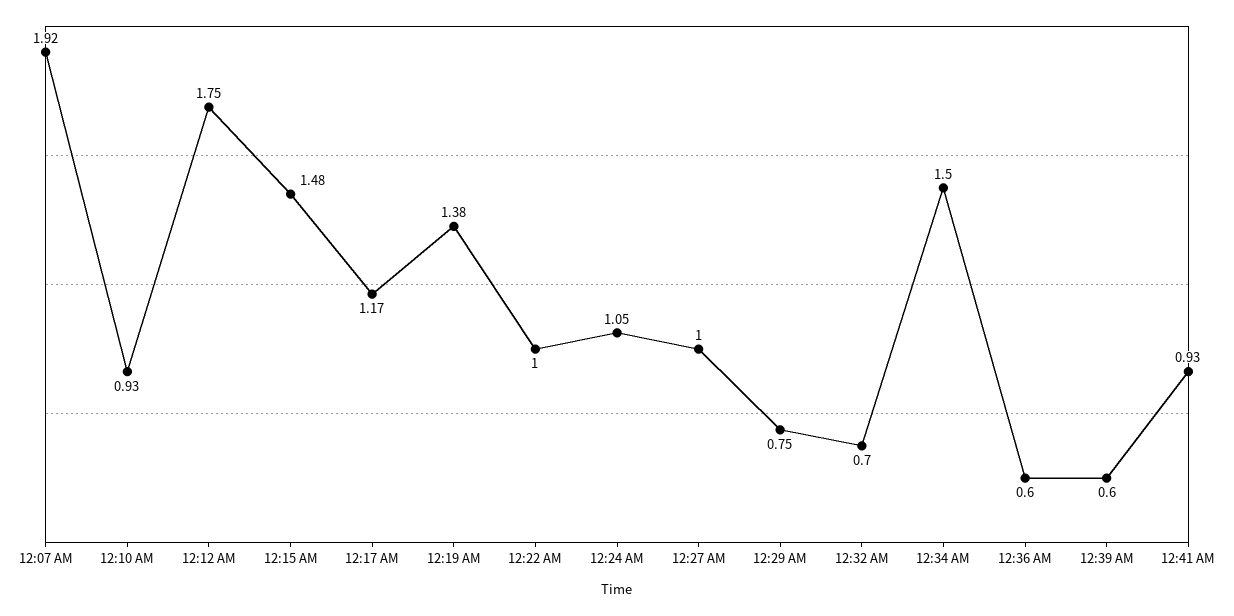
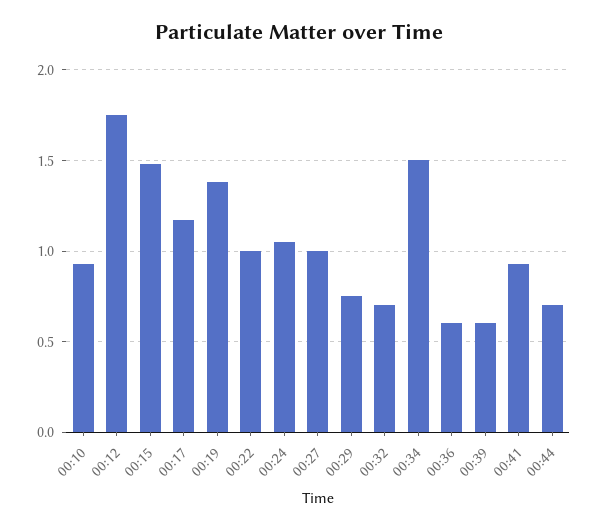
12:07 AM: 1.92 -> none
00:44: none -> 0.7

